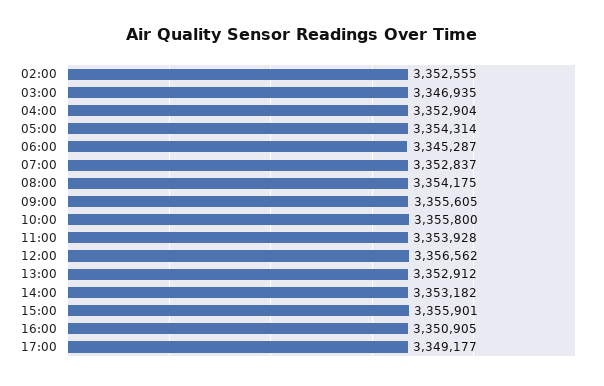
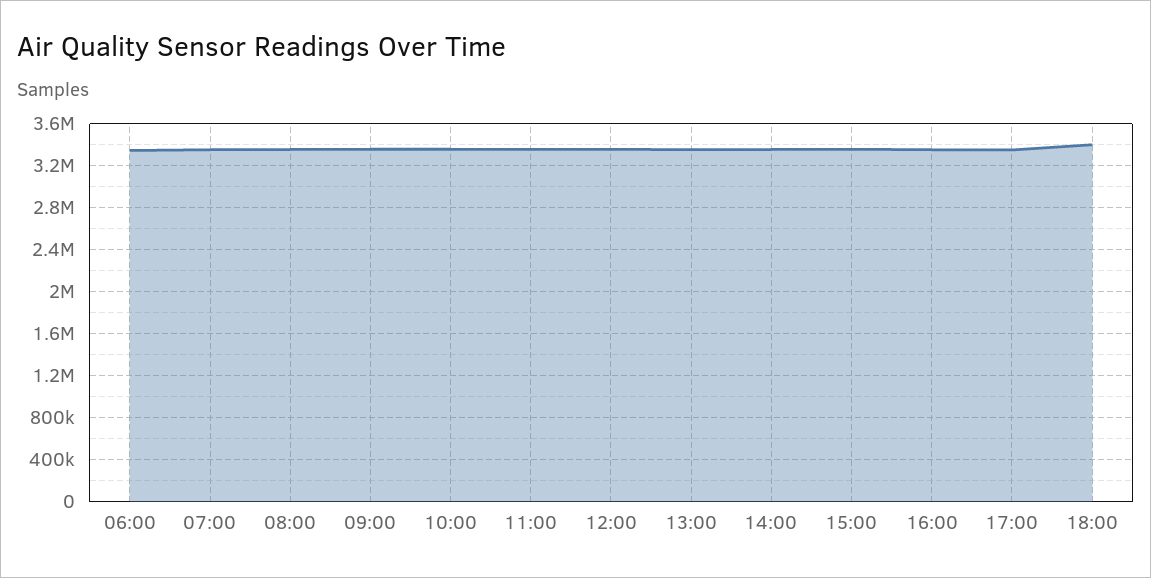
02:00: 3352555 -> none
03:00: 3346935 -> none
04:00: 3352904 -> none
05:00: 3354314 -> none
18:00: none -> 3400000

